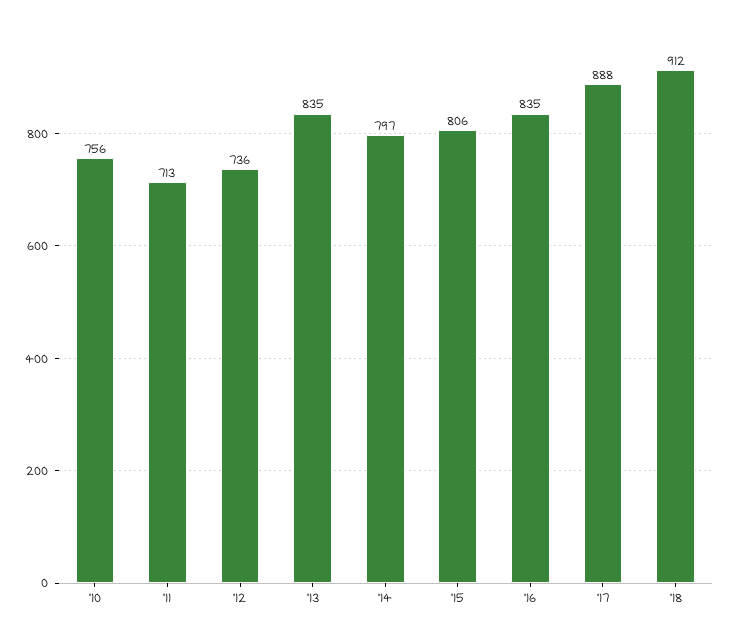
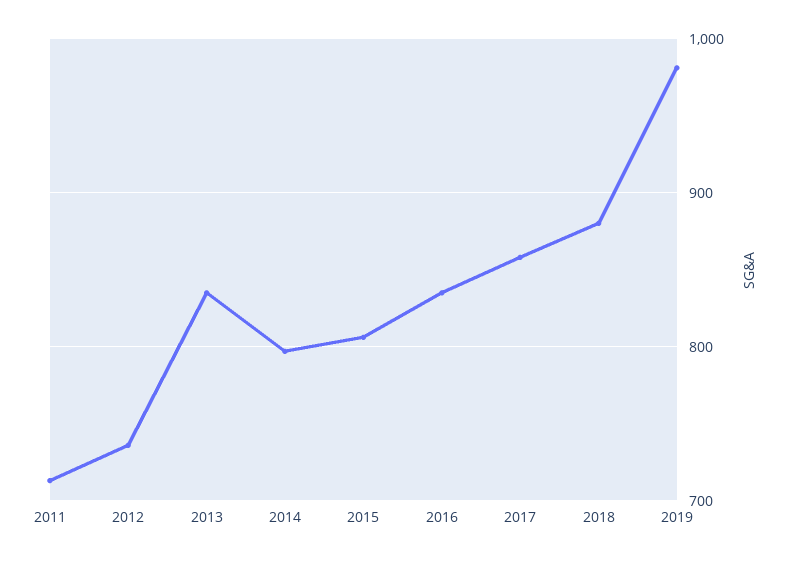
'10: 756 -> none
'17: 888 -> 860
'18: 912 -> 880
2019: none -> 980

